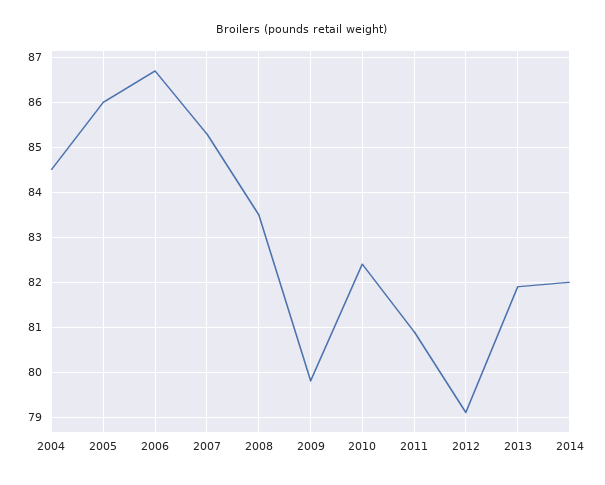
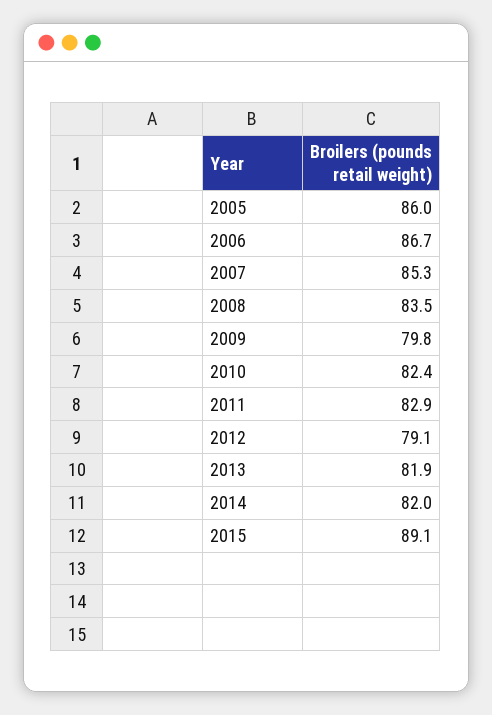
2004: 84.5 -> none
2011: 81 -> 82.9
2015: none -> 89.1

